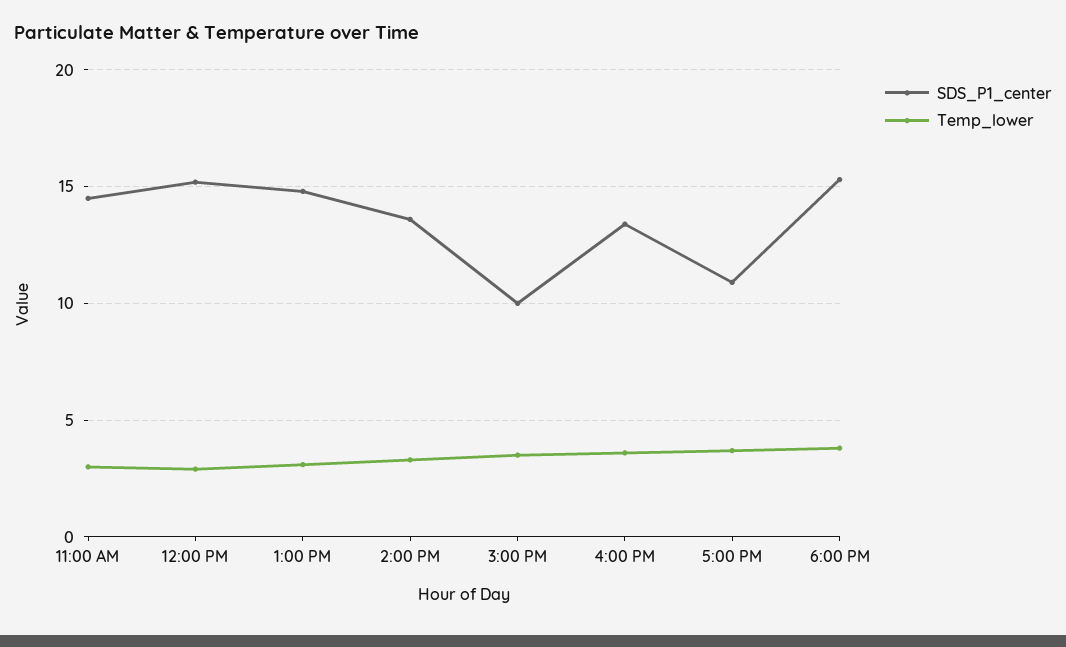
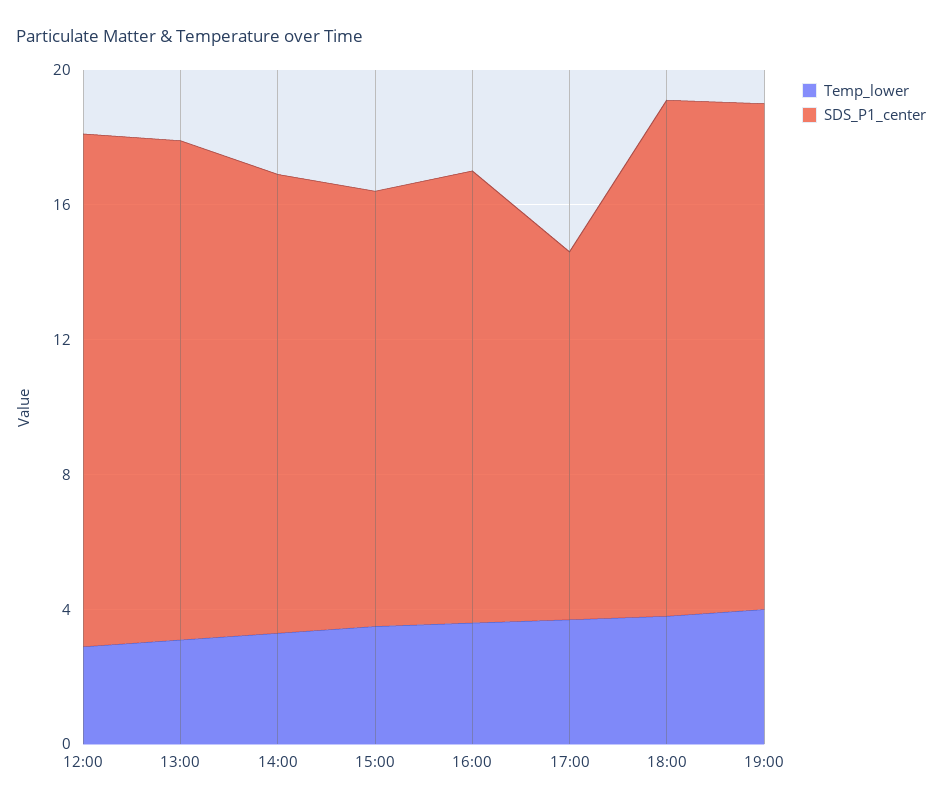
SDS_P1_center, 11:00 AM: 14.5 -> none
Temp_lower, 11:00 AM: 3 -> none
SDS_P1_center, 3:00 PM: 10 -> 13
Temp_lower, 19:00: none -> 4
SDS_P1_center, 19:00: none -> 15

